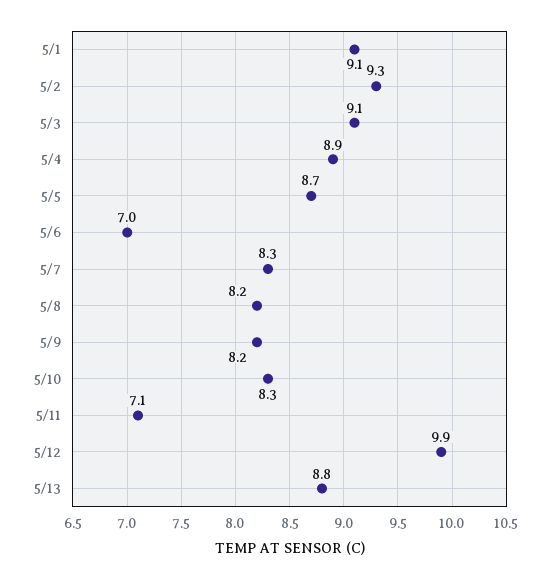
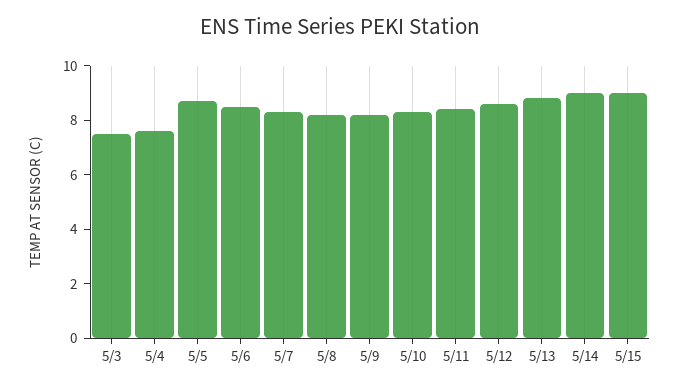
5/1: 9.1 -> none
5/2: 9.3 -> none
5/3: 9.1 -> 7.5
5/4: 8.9 -> 7.5
5/6: 7 -> 8.5
5/11: 7.1 -> 8.5
5/12: 9.9 -> 8.5
5/14: none -> 9
5/15: none -> 9

